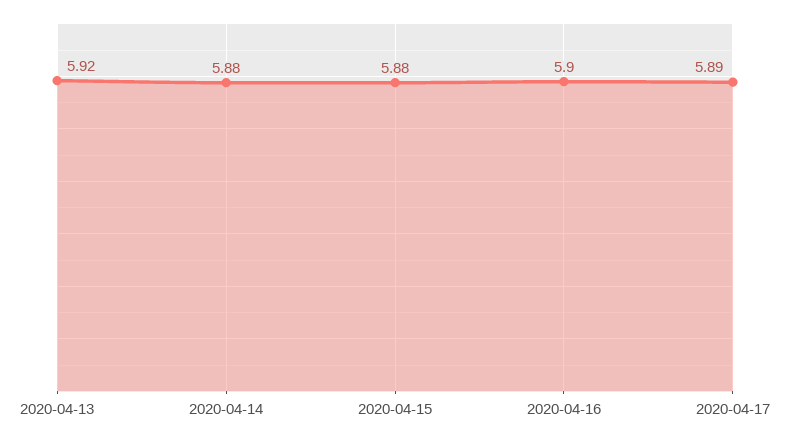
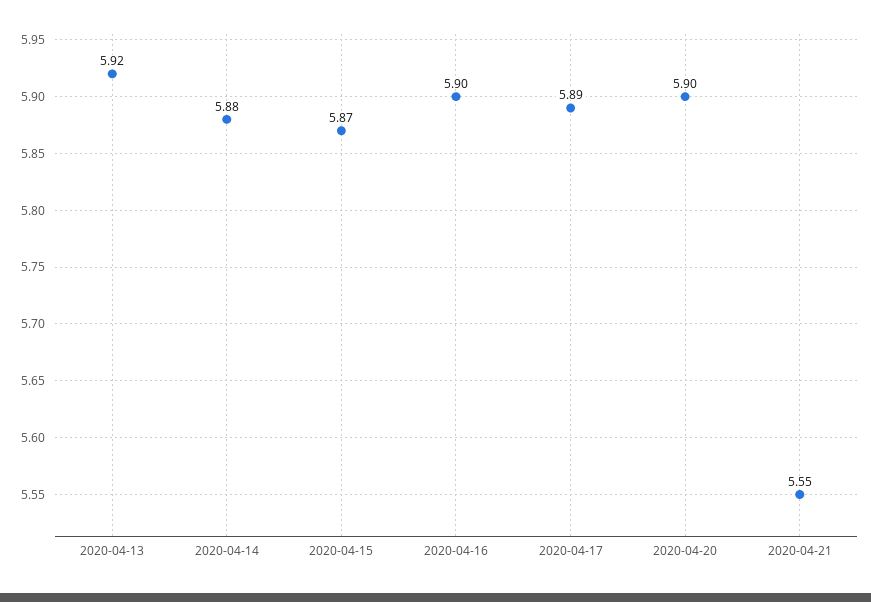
2020-04-15: 5.88 -> 5.87
2020-04-20: none -> 5.9
2020-04-21: none -> 5.55

